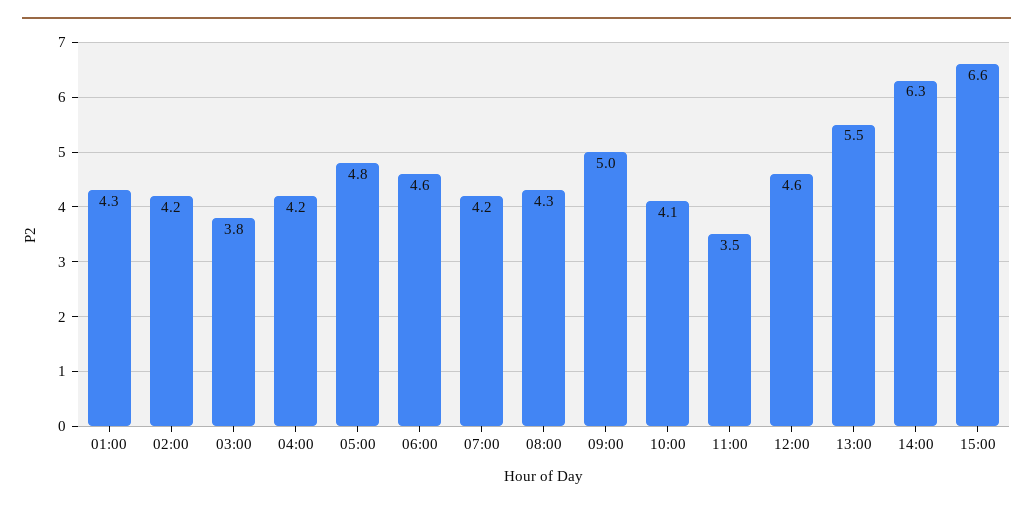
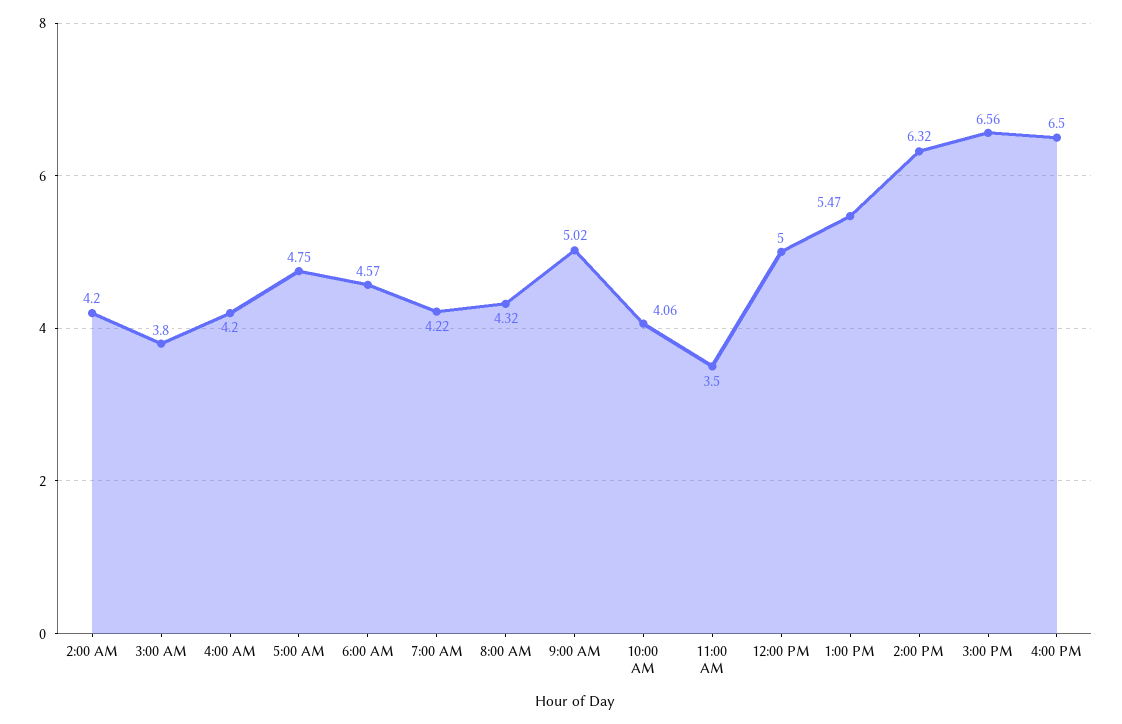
01:00: 4.3 -> none
12:00: 4.6 -> 5
4:00 PM: none -> 6.5

